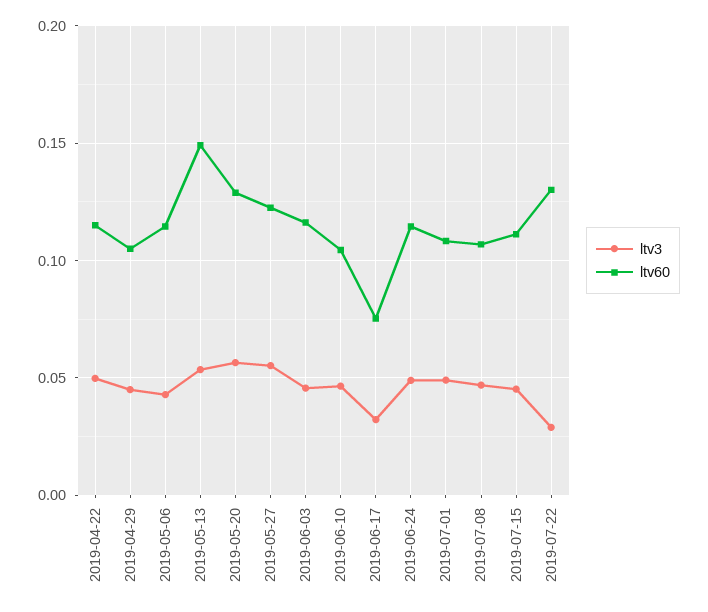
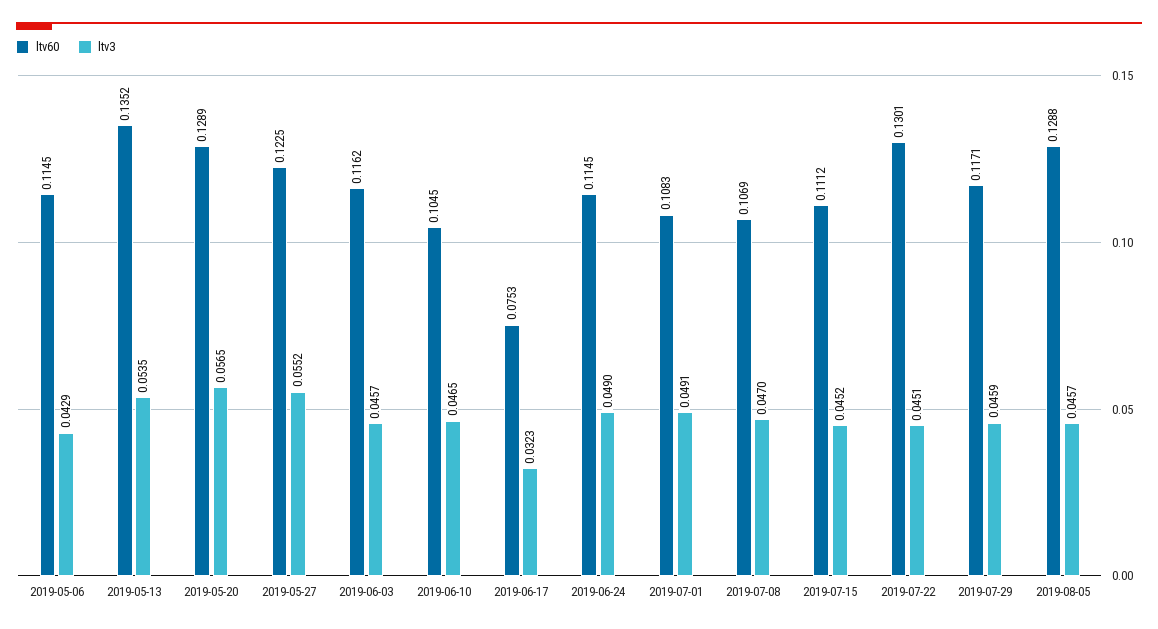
ltv3, 2019-04-22: 0.05 -> none
ltv60, 2019-04-22: 0.115 -> none
ltv3, 2019-04-29: 0.045 -> none
ltv60, 2019-04-29: 0.105 -> none
ltv60, 2019-05-13: 0.15 -> 0.1352
ltv3, 2019-07-22: 0.03 -> 0.0451
ltv60, 2019-07-29: none -> 0.1171
ltv3, 2019-07-29: none -> 0.0459
ltv60, 2019-08-05: none -> 0.1288
ltv3, 2019-08-05: none -> 0.0457

